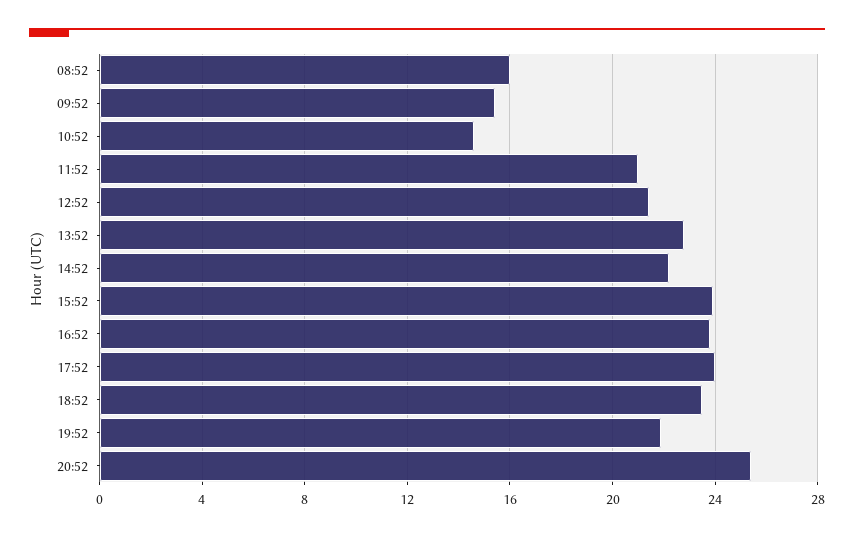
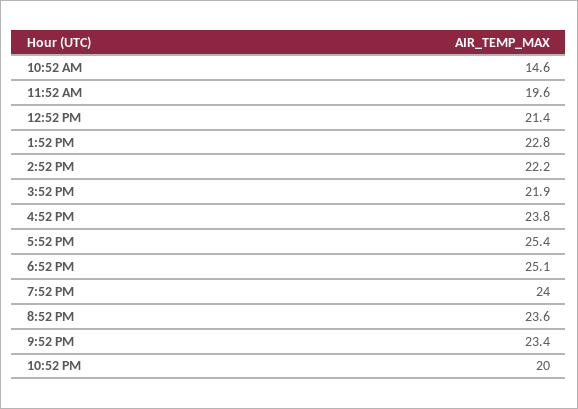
08:52: 16 -> none
09:52: 15.5 -> none
11:52: 21 -> 19.6
15:52: 24 -> 21.9
17:52: 24 -> 25.4
18:52: 23.5 -> 25.1
19:52: 22 -> 24
20:52: 25.5 -> 23.6
9:52 PM: none -> 23.4
10:52 PM: none -> 20

